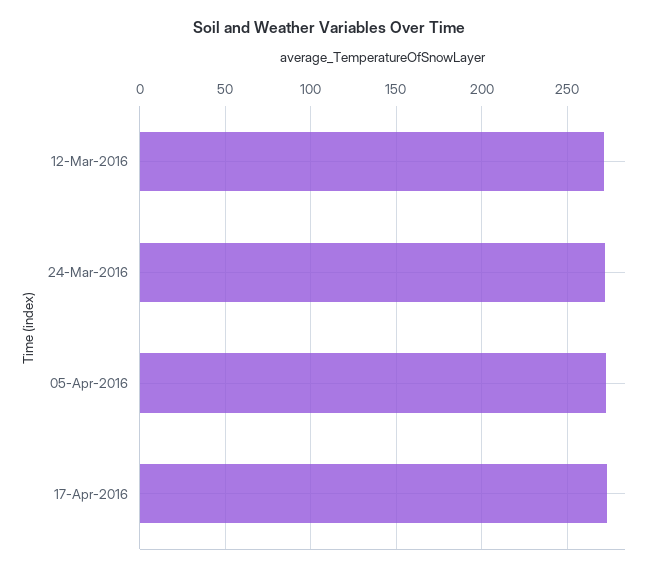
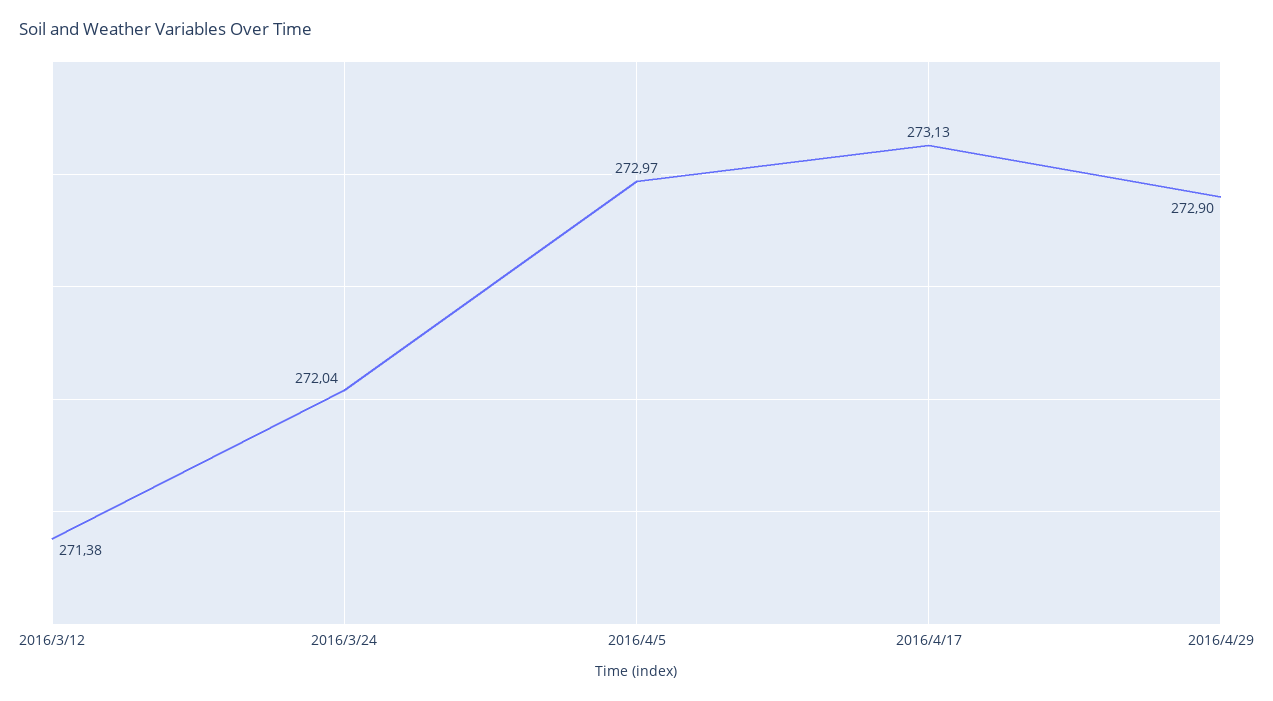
2016/4/29: none -> 272.9

